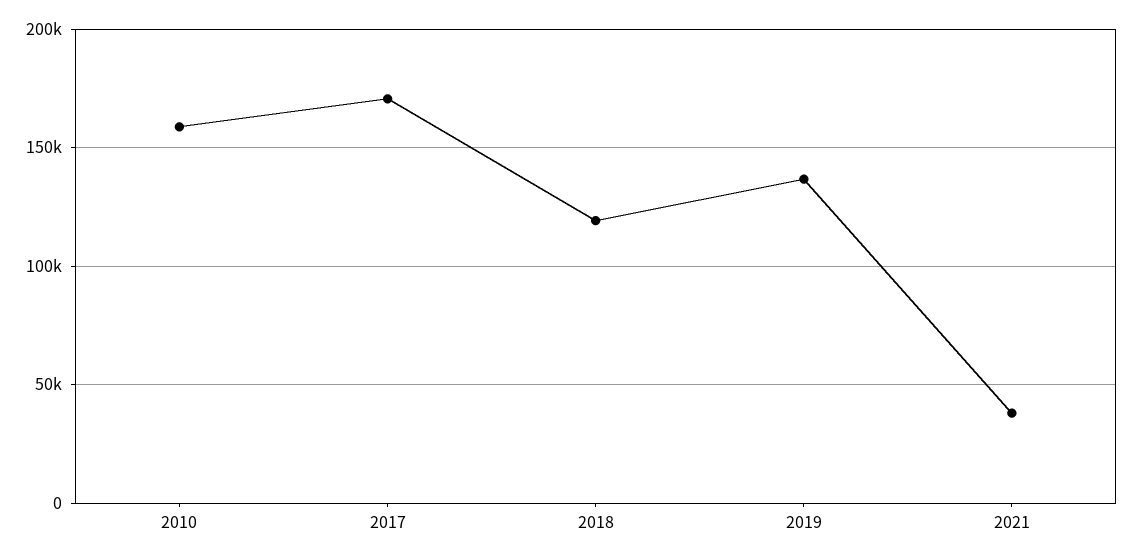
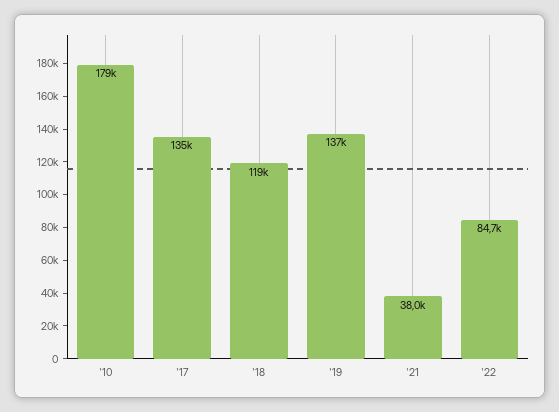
2010: 160000 -> 179000
2017: 170000 -> 135000
'22: none -> 84700

